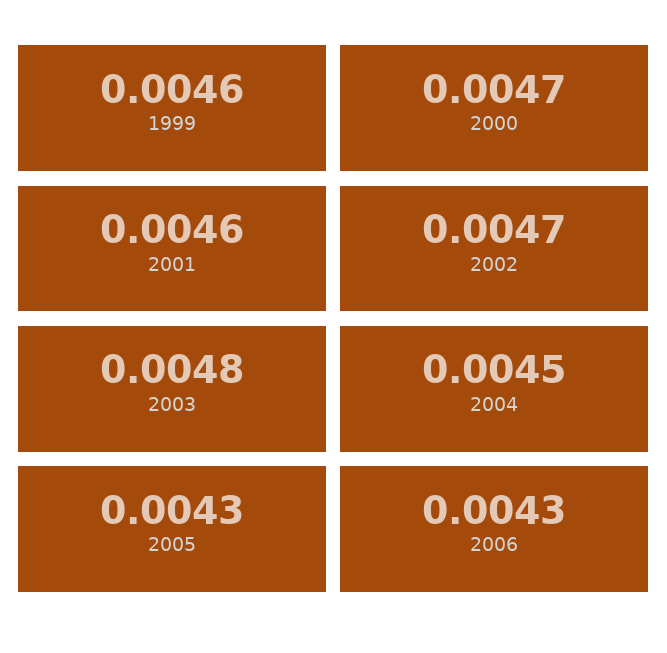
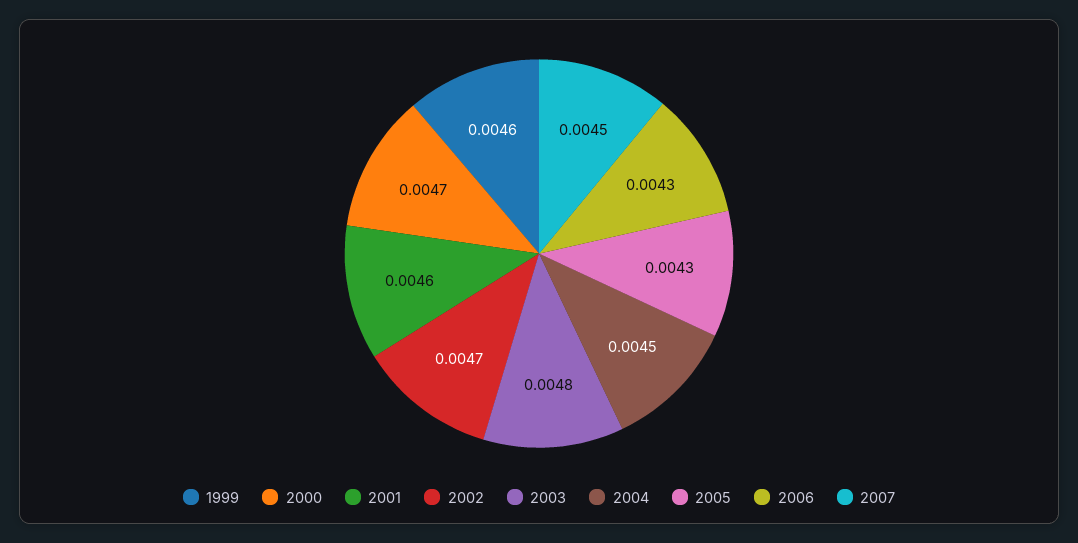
2007: none -> 0.0045

